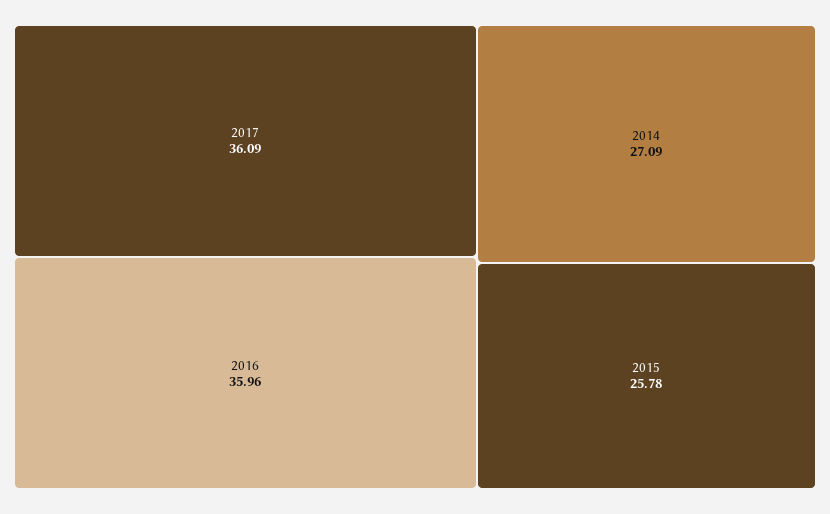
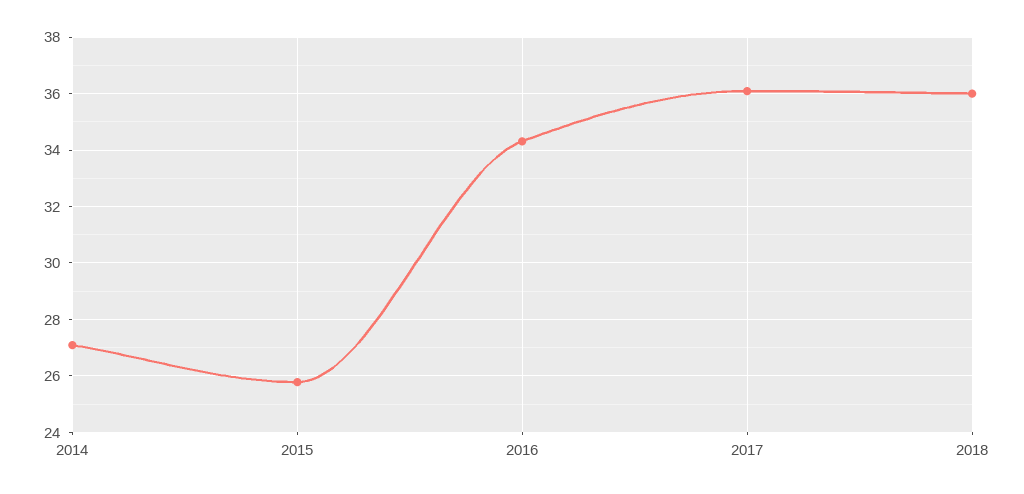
2016: 35.96 -> 34.25
2018: none -> 36

